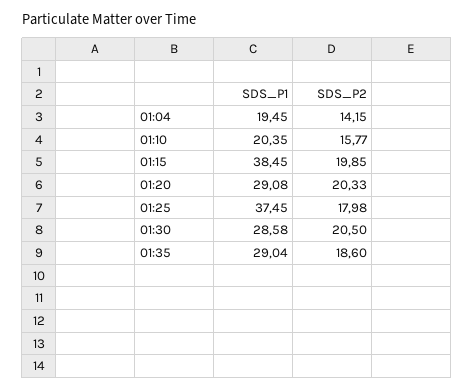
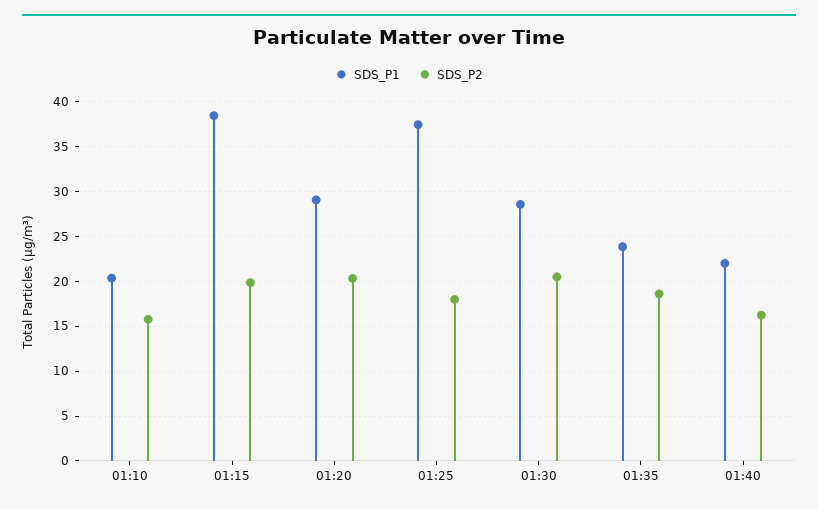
SDS_P1, 01:04: 19.45 -> none
SDS_P2, 01:04: 14.15 -> none
SDS_P1, 01:35: 29.04 -> 24
SDS_P1, 01:40: none -> 22
SDS_P2, 01:40: none -> 16

